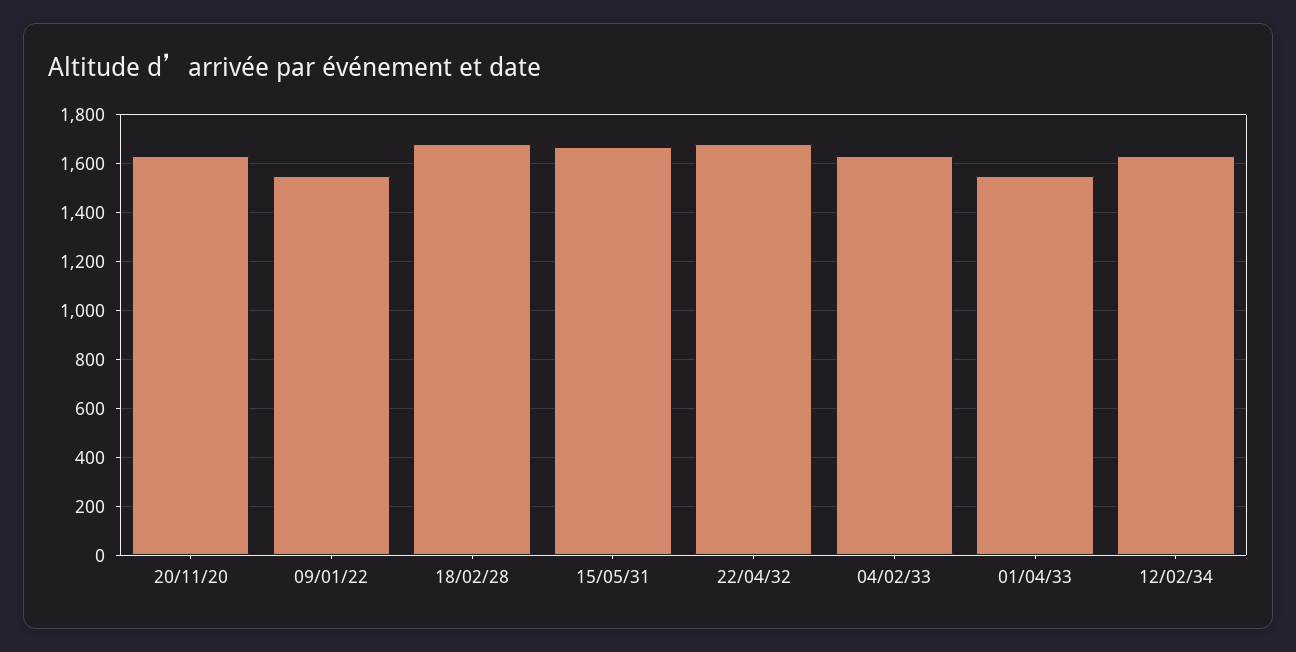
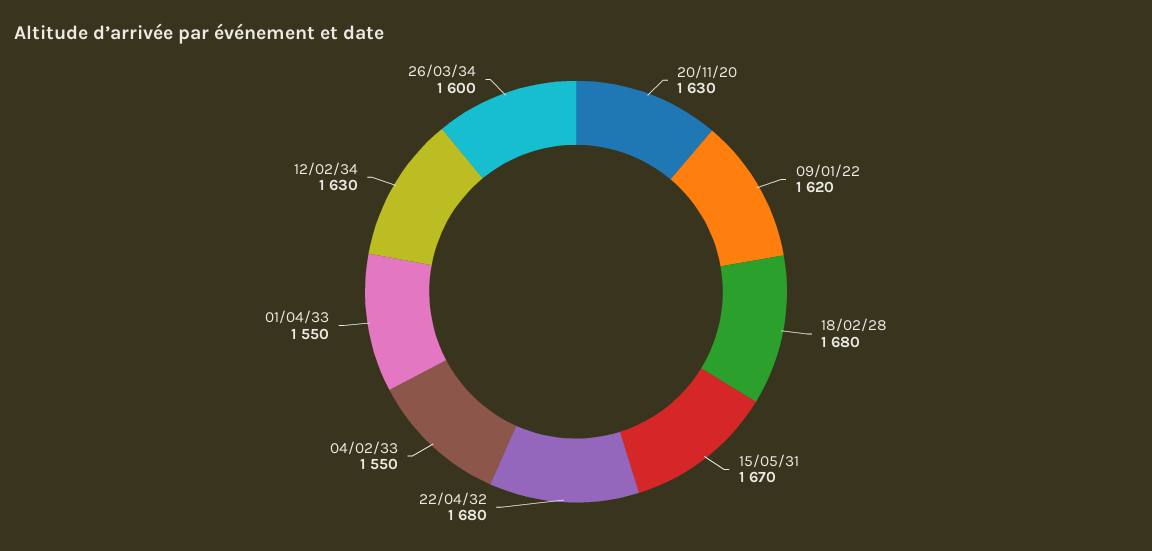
09/01/22: 1550 -> 1620
04/02/33: 1625 -> 1550
26/03/34: none -> 1600

